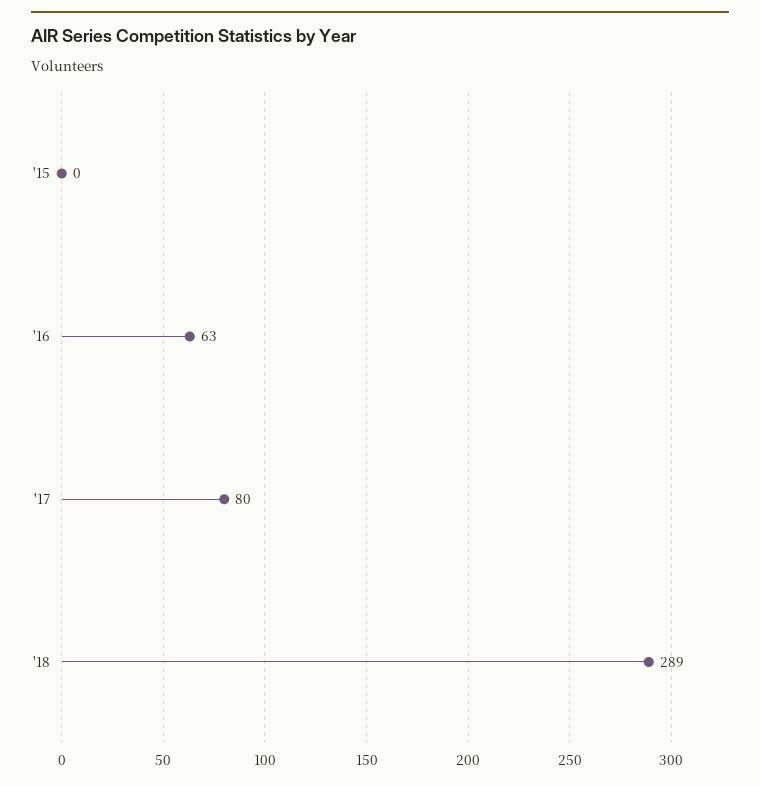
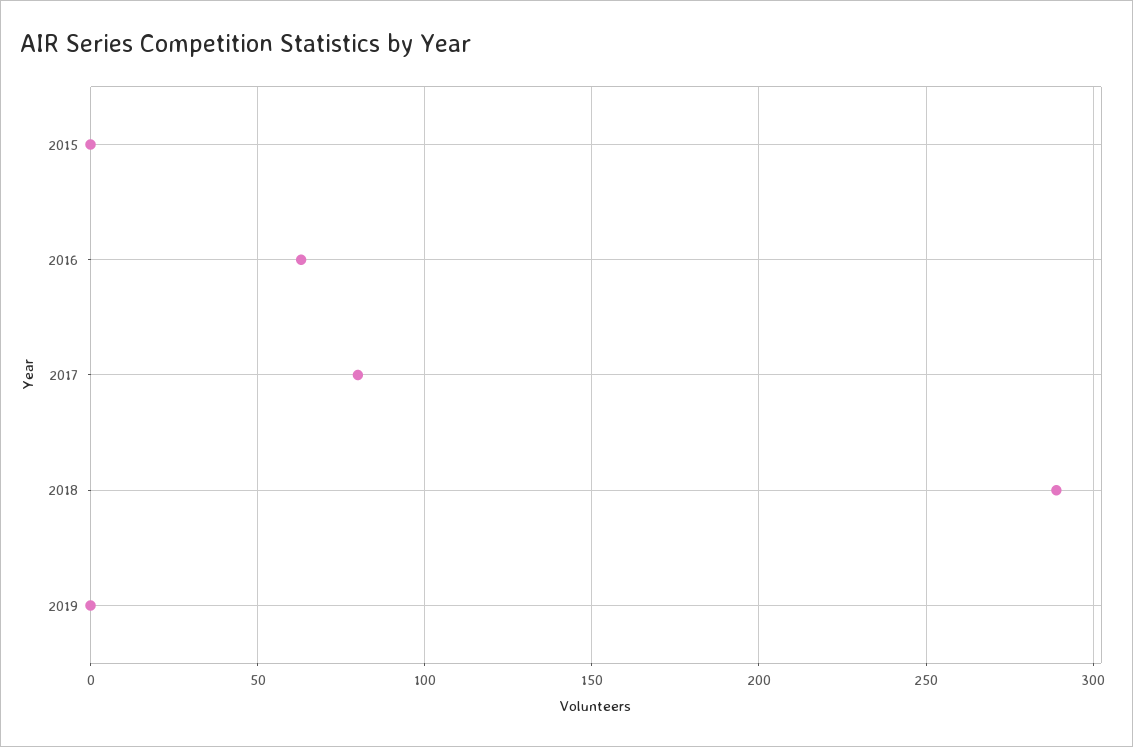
2019: none -> 0

